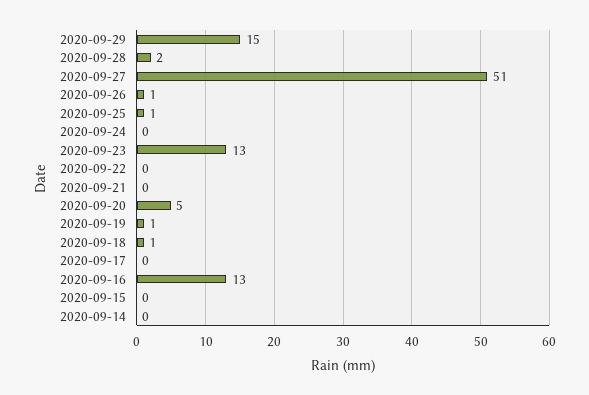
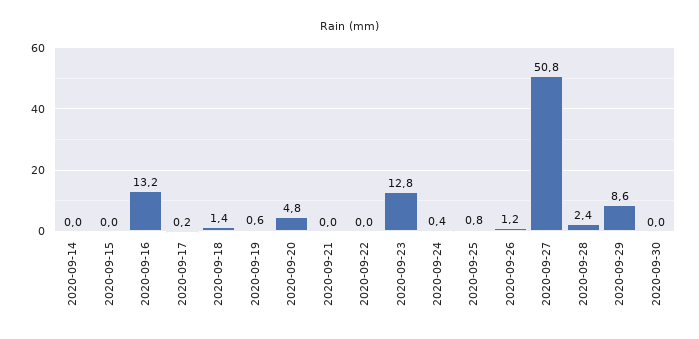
2020-09-29: 15 -> 8.6
2020-09-30: none -> 0

